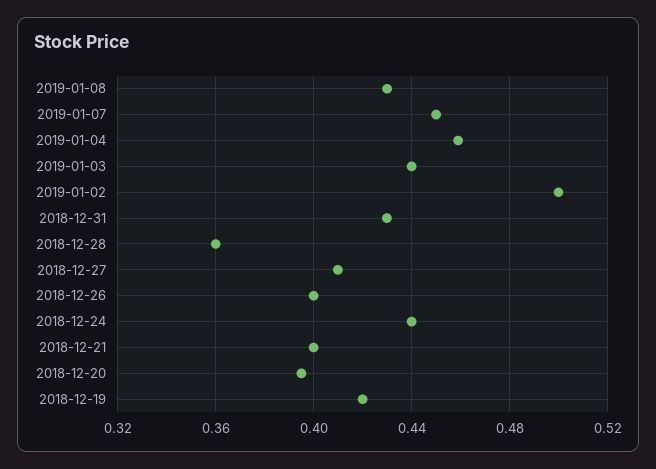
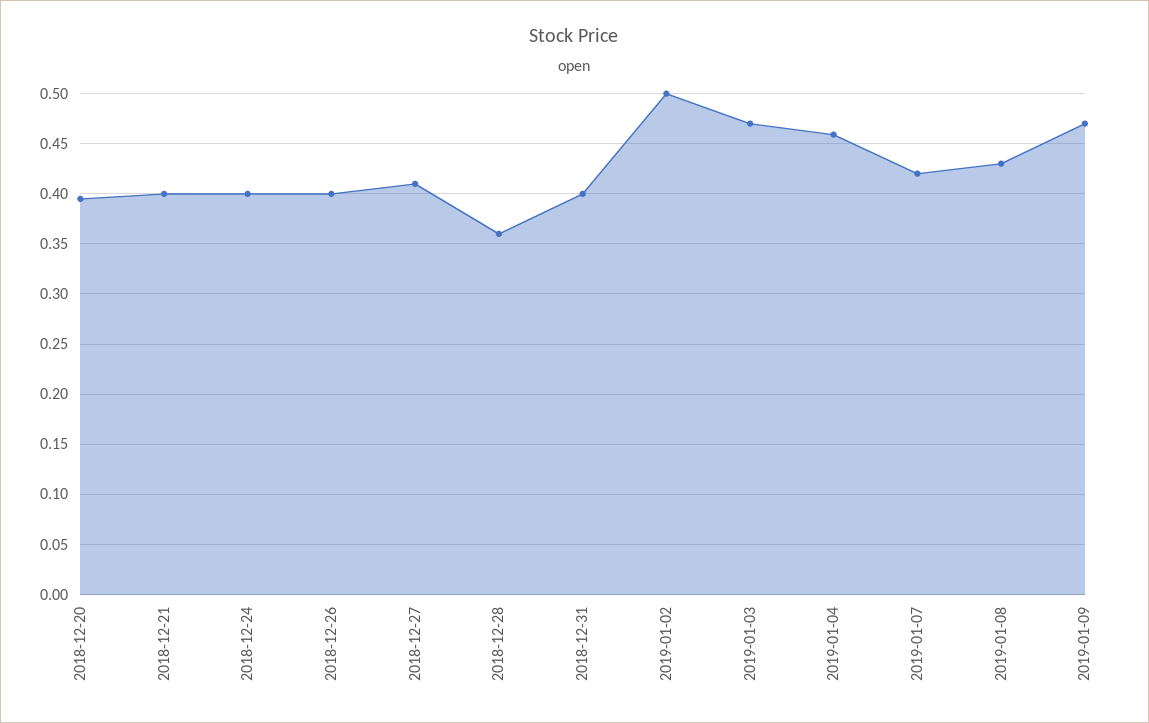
2019-01-07: 0.45 -> 0.42
2019-01-03: 0.44 -> 0.47
2018-12-31: 0.43 -> 0.4
2018-12-24: 0.44 -> 0.4
2018-12-19: 0.42 -> none
2019-01-09: none -> 0.47

